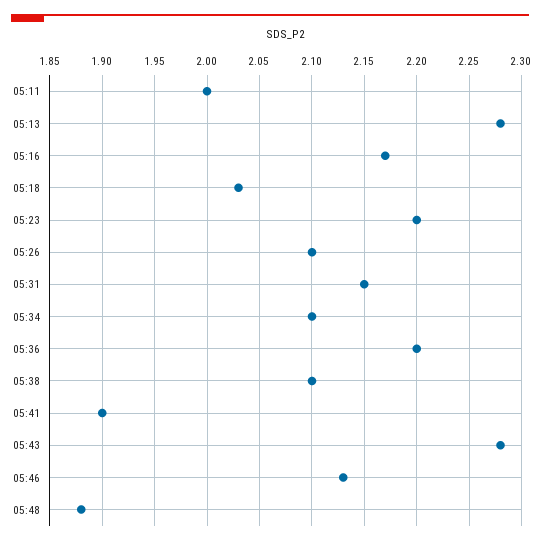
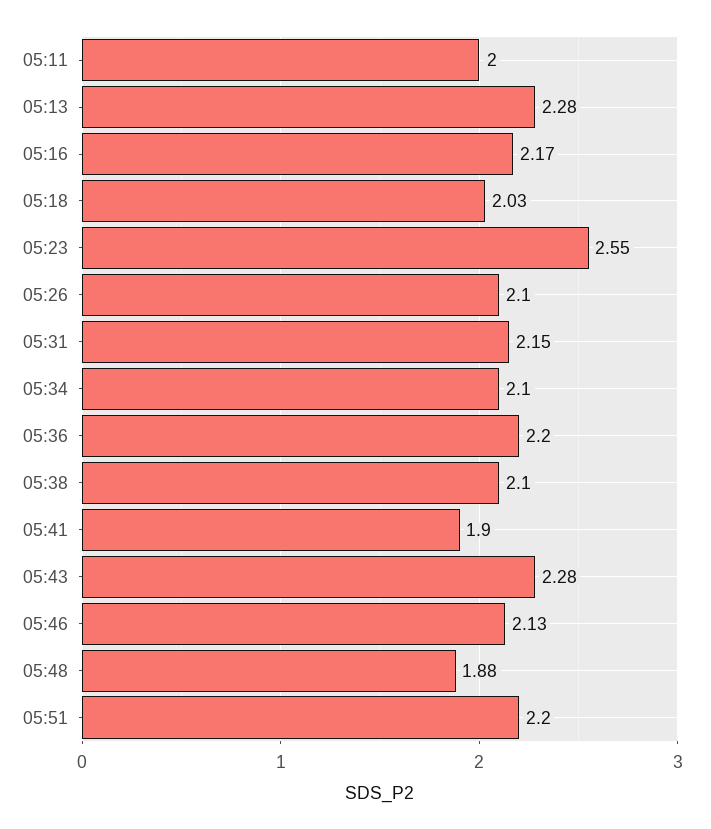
05:23: 2.2 -> 2.55
05:51: none -> 2.2

